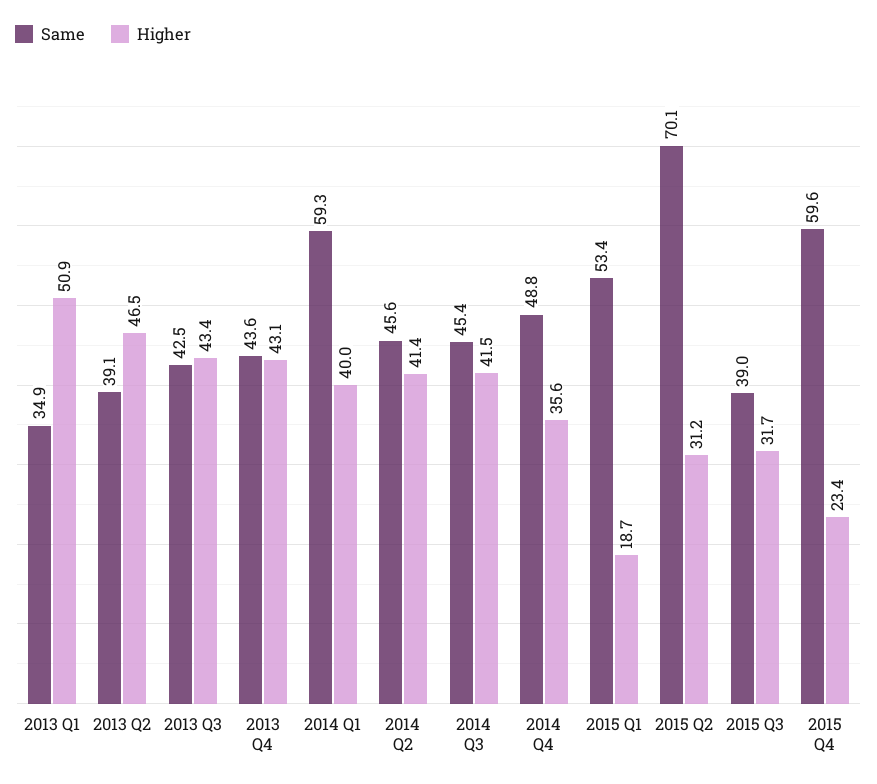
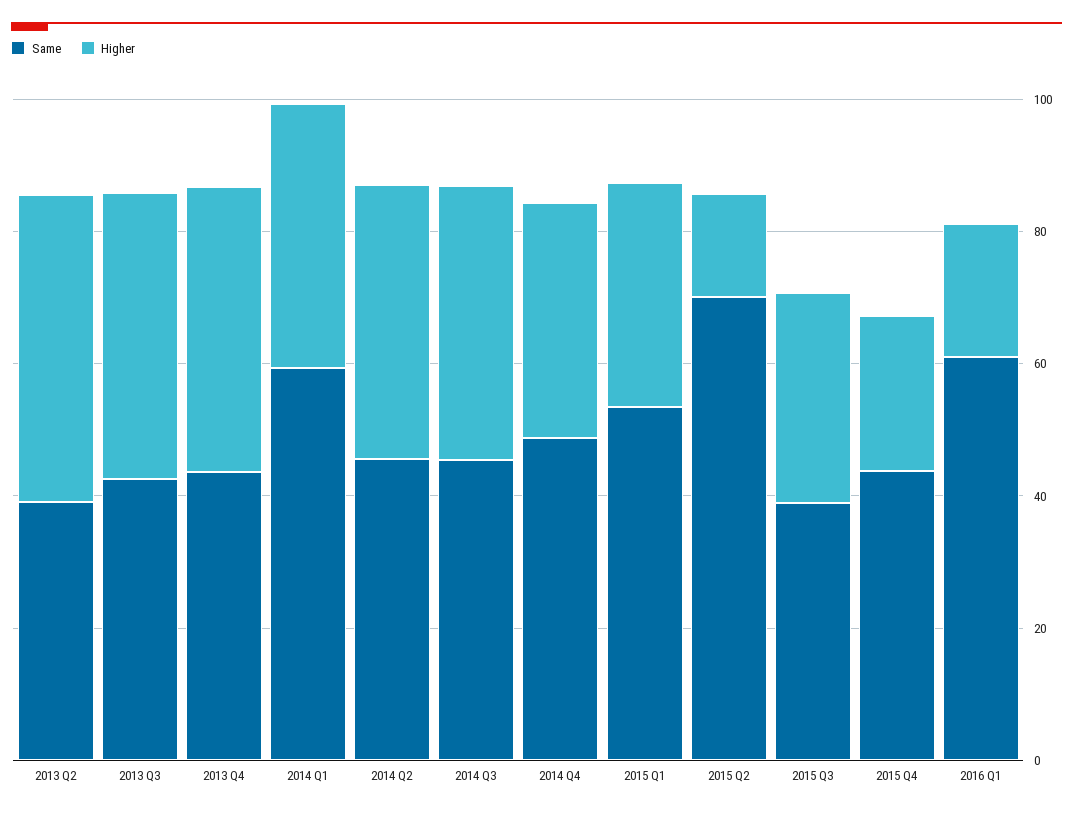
Same, 2013 Q1: 34.9 -> none
Higher, 2013 Q1: 50.9 -> none
Higher, 2015 Q1: 18.7 -> 35
Higher, 2015 Q2: 31.2 -> 15
Same, 2015 Q4: 59.6 -> 45
Same, 2016 Q1: none -> 60
Higher, 2016 Q1: none -> 20

